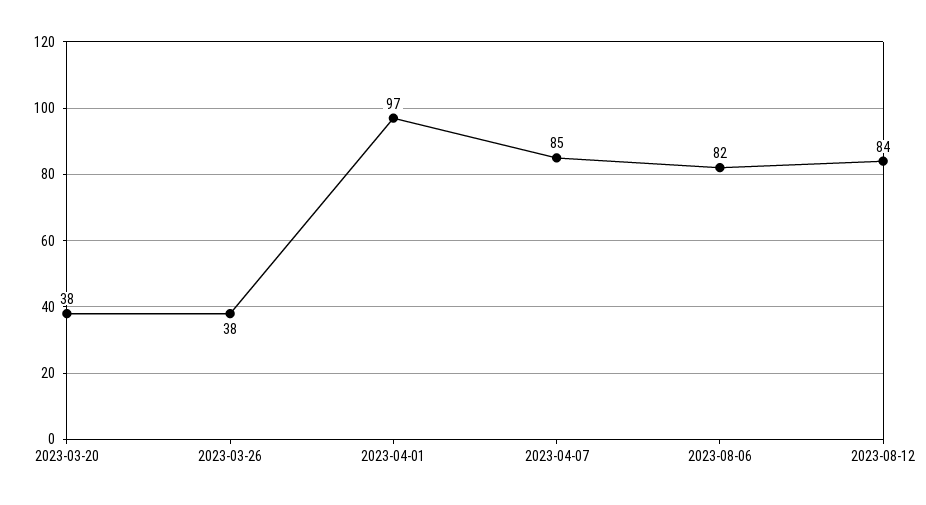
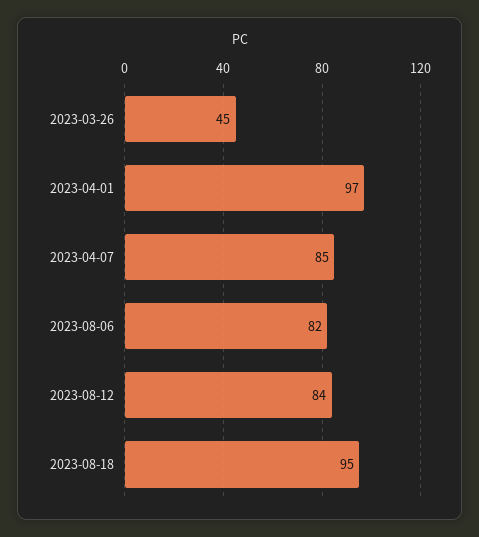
2023-03-20: 38 -> none
2023-03-26: 38 -> 45
2023-08-18: none -> 95

